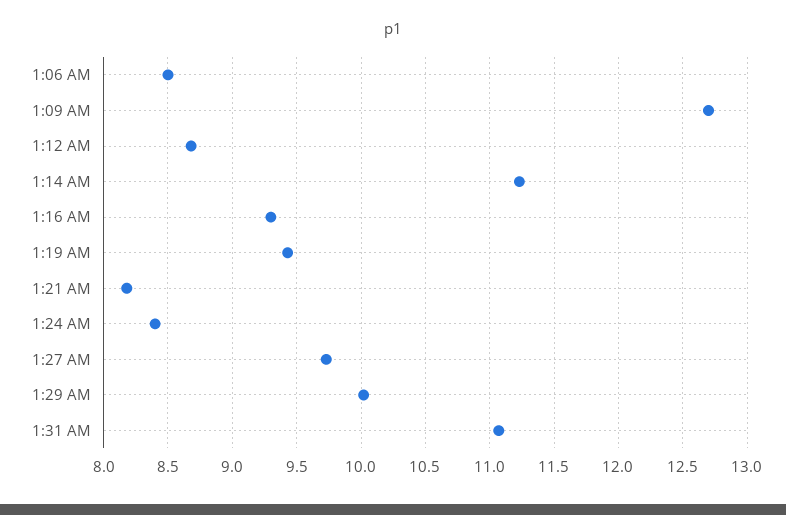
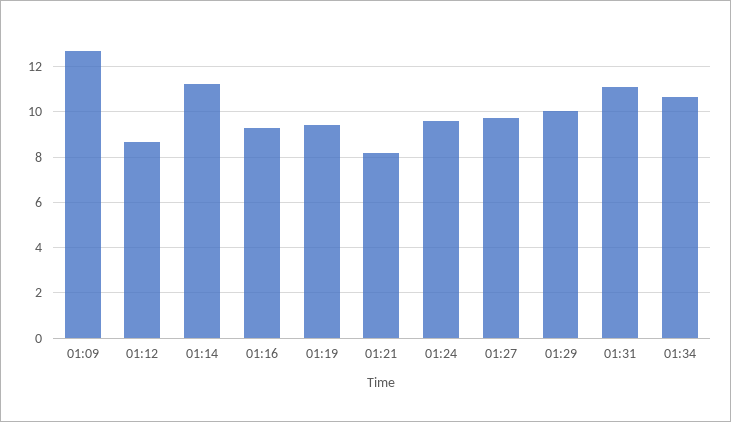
1:06 AM: 8.5 -> none
1:24 AM: 8.4 -> 9.5
01:34: none -> 10.5

